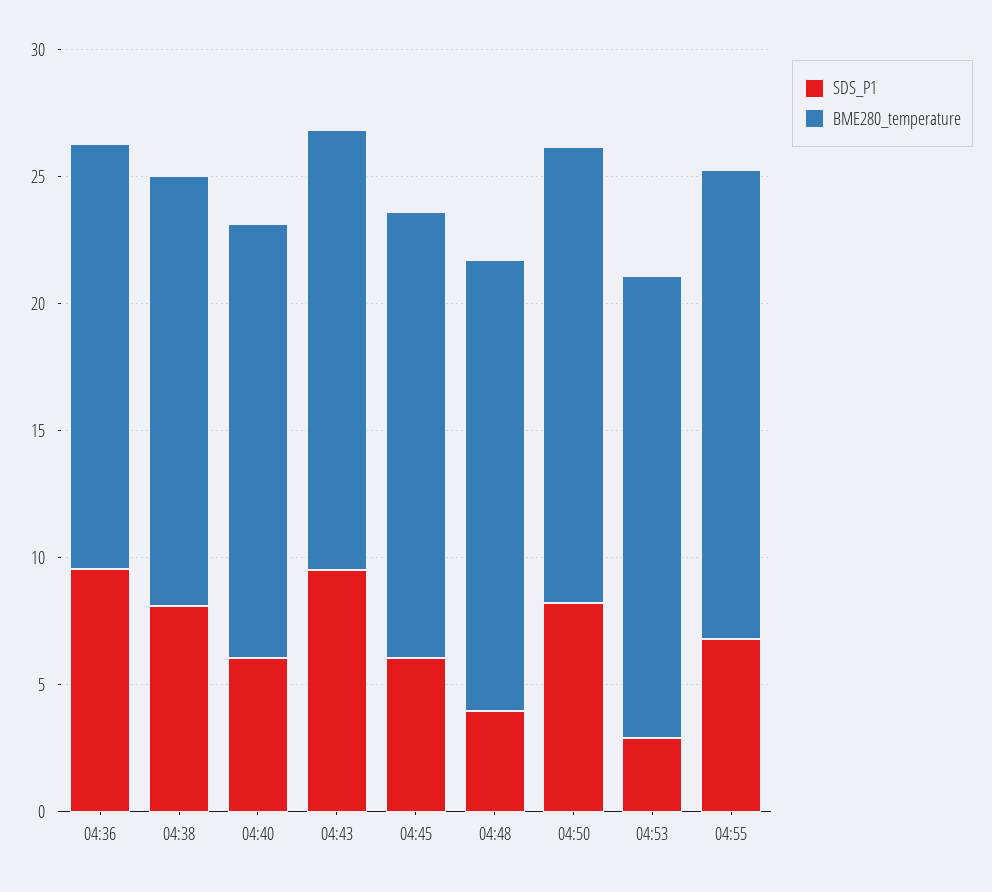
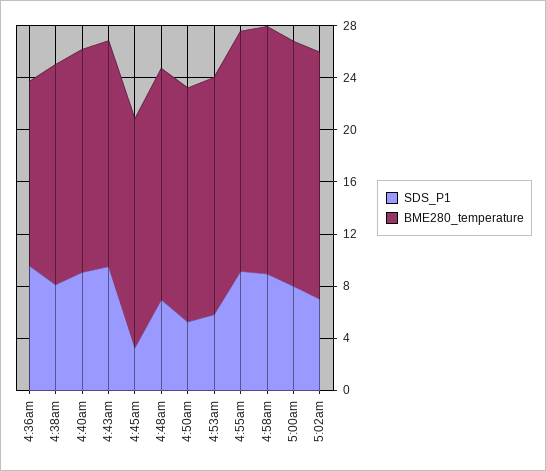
BME280_temperature, 04:36: 17 -> 14
SDS_P1, 04:40: 6 -> 9
SDS_P1, 04:45: 6 -> 3
SDS_P1, 04:48: 4 -> 7
SDS_P1, 04:50: 8 -> 5
SDS_P1, 04:53: 3 -> 6
SDS_P1, 04:55: 7 -> 9
SDS_P1, 4:58am: none -> 9
BME280_temperature, 4:58am: none -> 19
SDS_P1, 5:00am: none -> 8
BME280_temperature, 5:00am: none -> 19
SDS_P1, 5:02am: none -> 7
BME280_temperature, 5:02am: none -> 19

